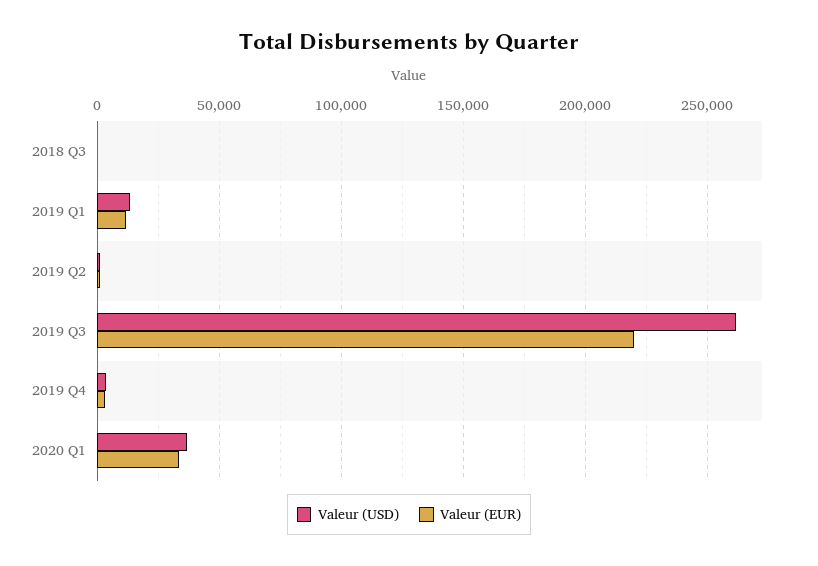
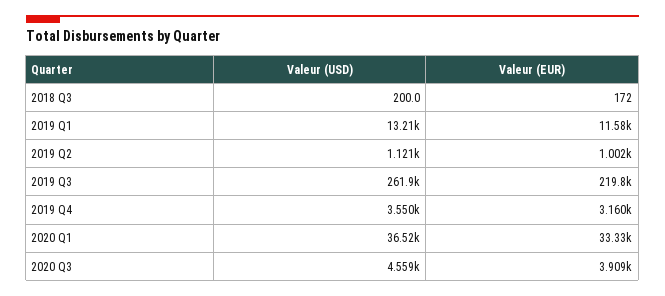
Valeur (USD), 2020 Q3: none -> 4559
Valeur (EUR), 2020 Q3: none -> 3909

